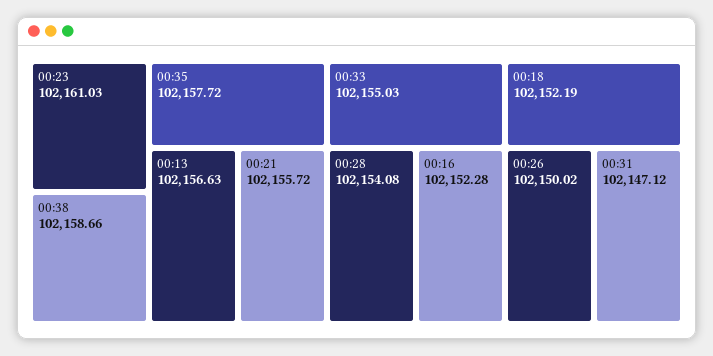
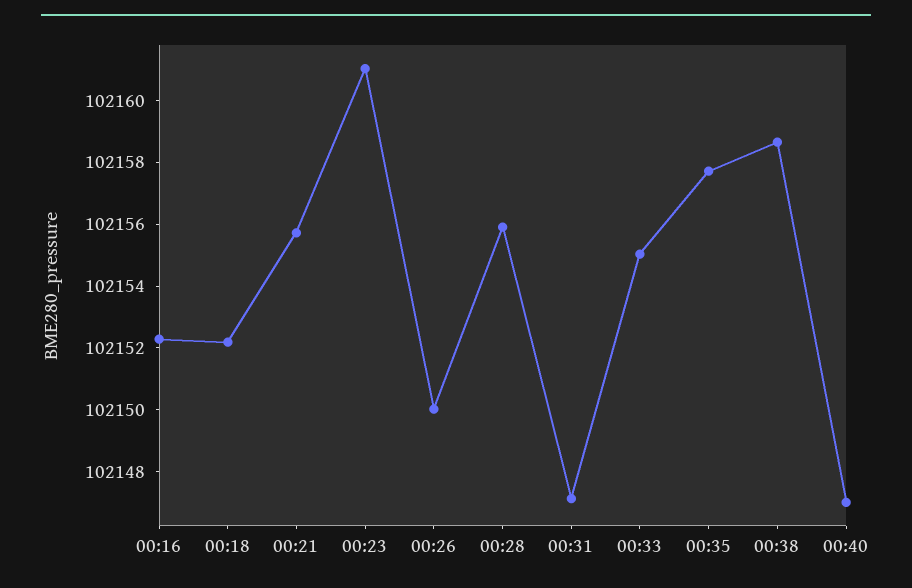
00:13: 102156.63 -> none
00:28: 102154.08 -> 102156
00:40: none -> 102147

